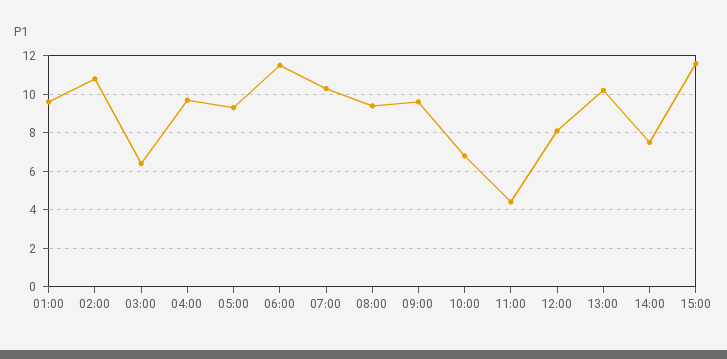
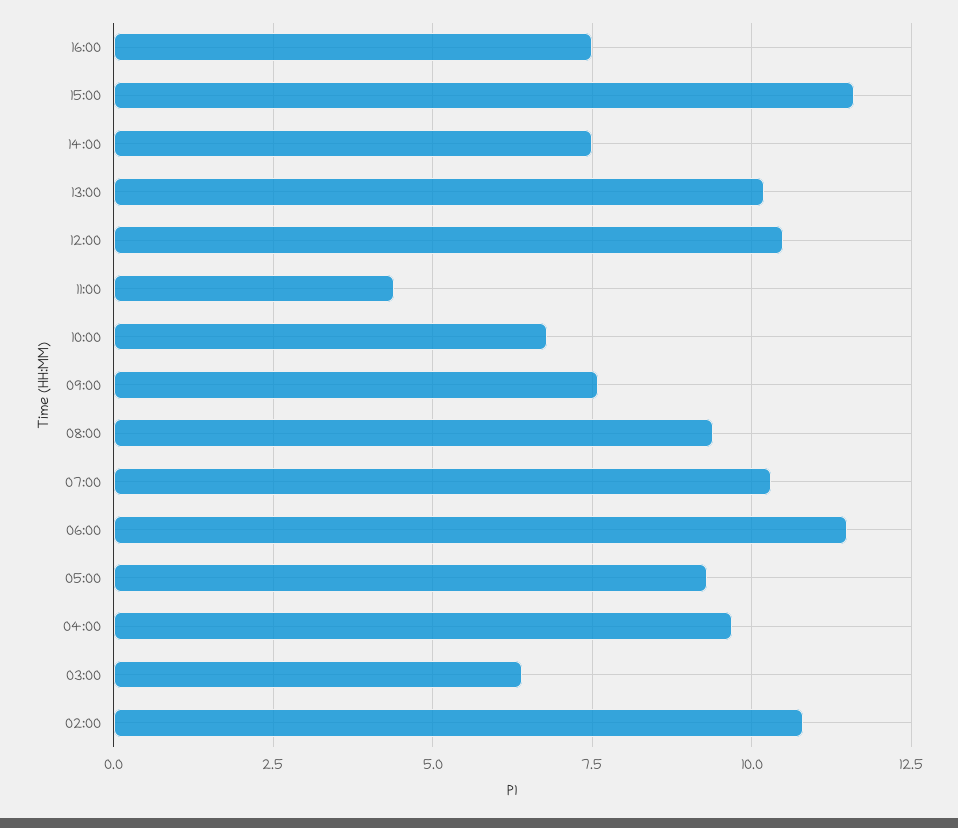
01:00: 9.5 -> none
09:00: 9.5 -> 7.5
12:00: 8 -> 10.5
16:00: none -> 7.5

